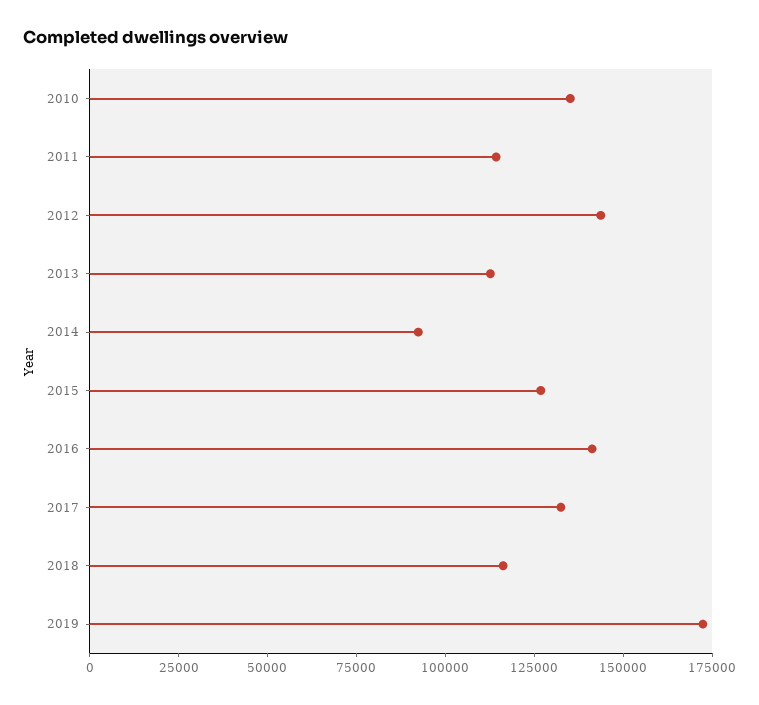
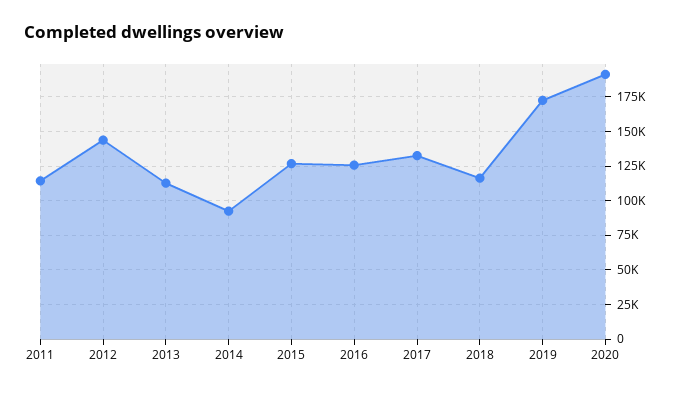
2010: 135000 -> none
2016: 140000 -> 125000
2020: none -> 190000

